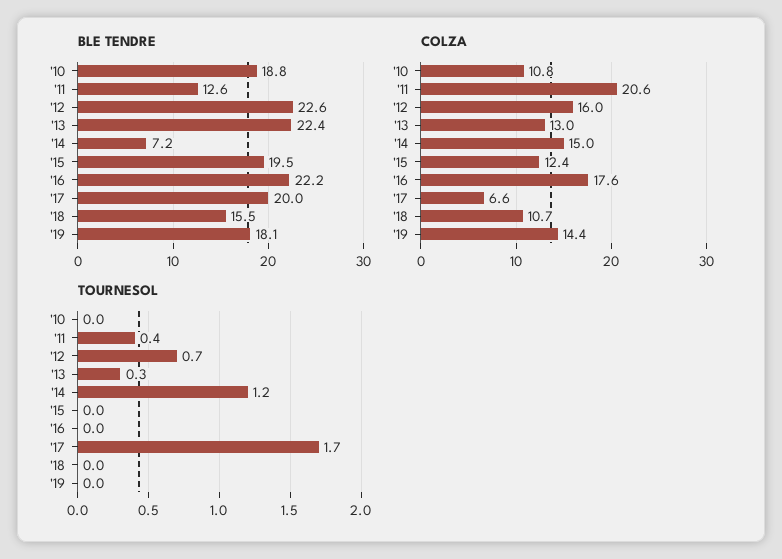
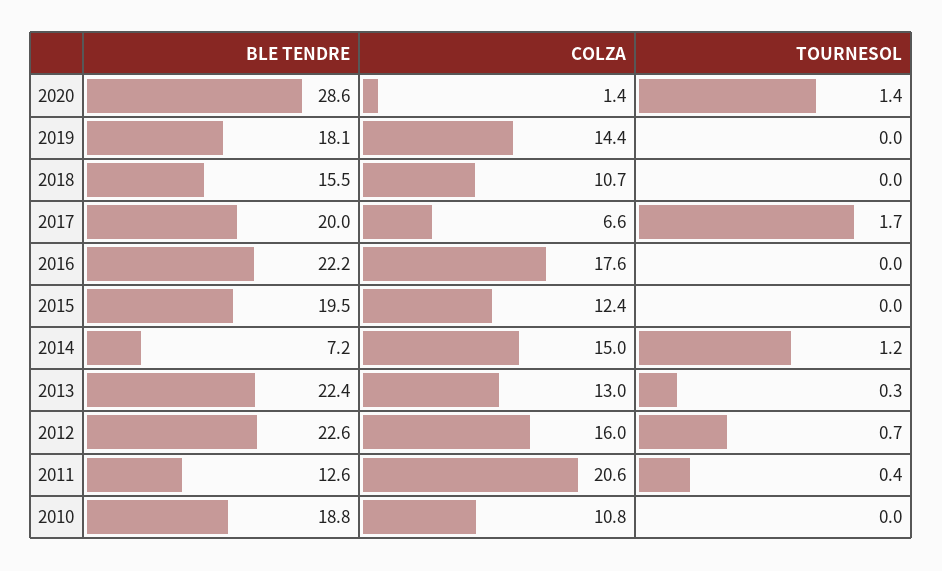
BLE TENDRE, 2020: none -> 28.6
COLZA, 2020: none -> 1.4
TOURNESOL, 2020: none -> 1.4

